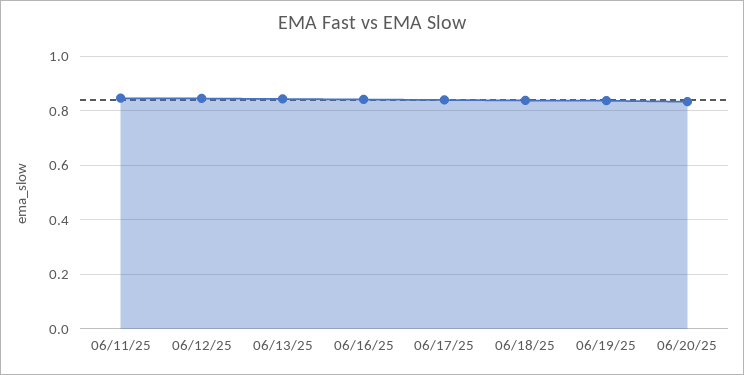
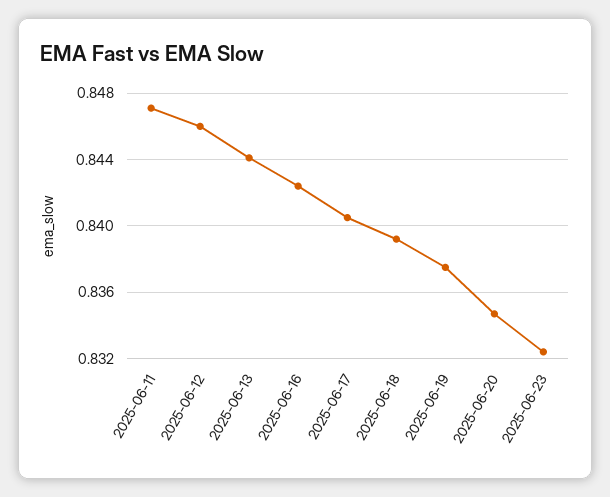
2025-06-23: none -> 0.8325

